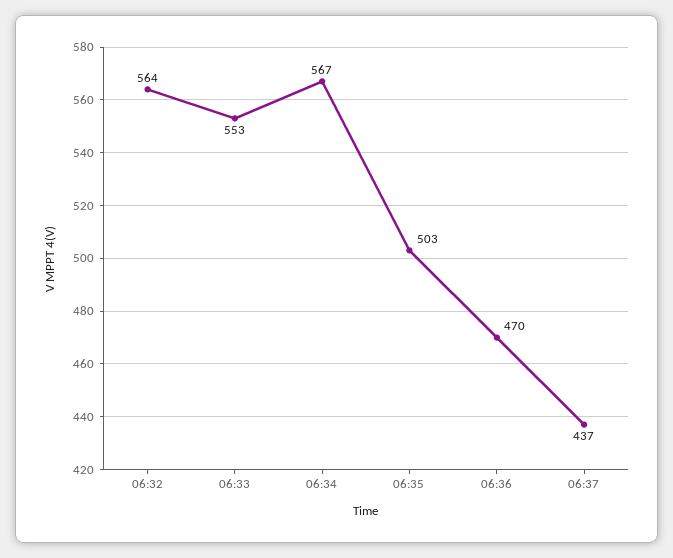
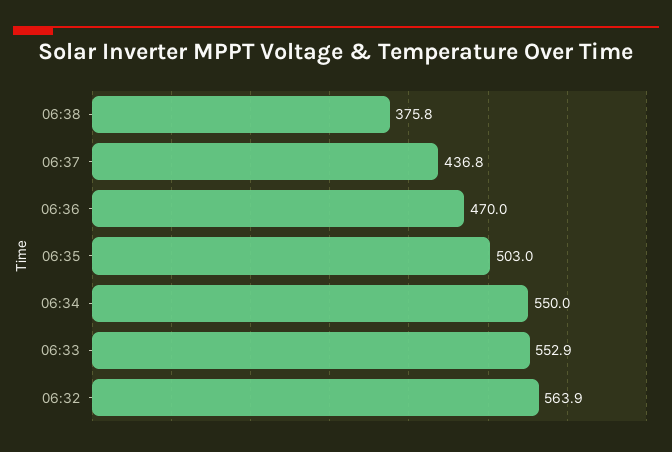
06:34: 567 -> 550
06:38: none -> 375.8

